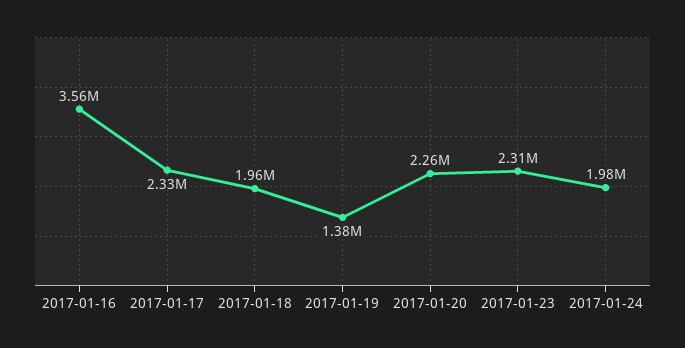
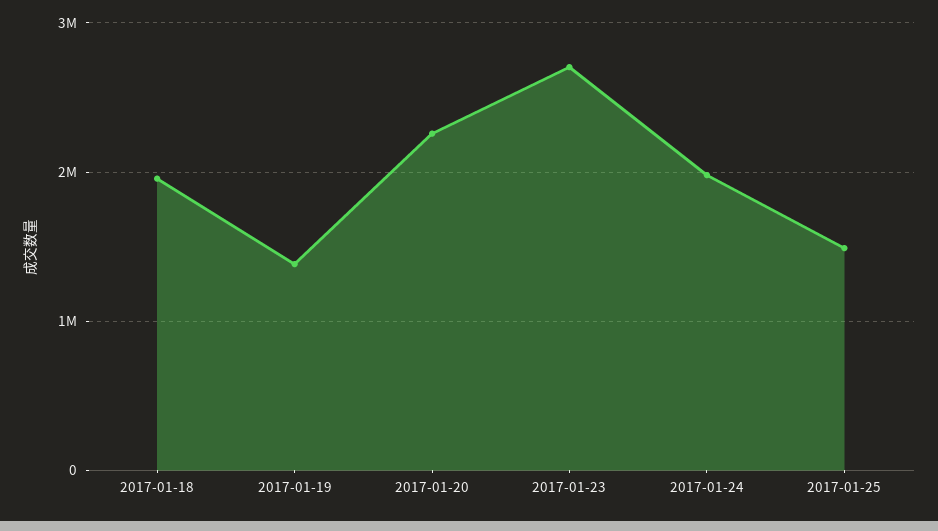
2017-01-16: 3560000 -> none
2017-01-17: 2330000 -> none
2017-01-23: 2310000 -> 2700000
2017-01-25: none -> 1500000

